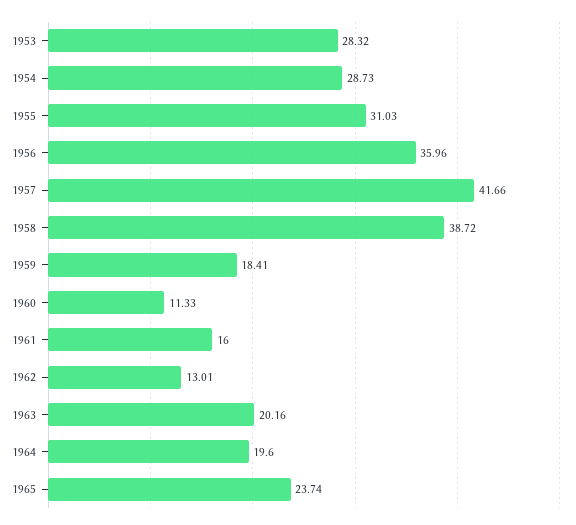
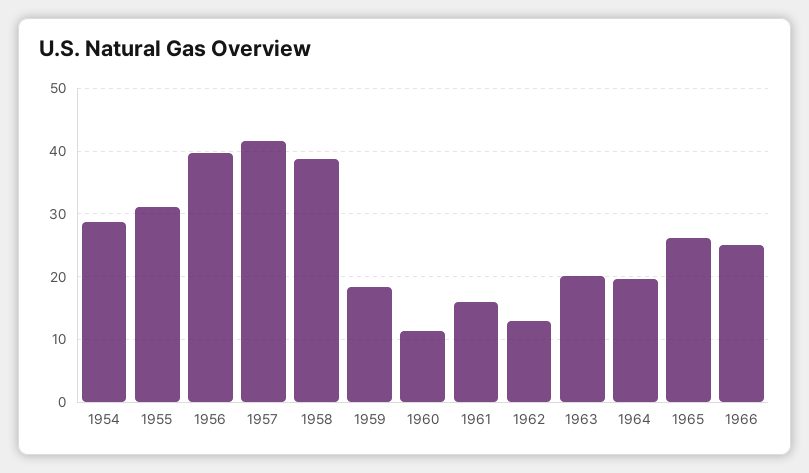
1953: 28.32 -> none
1956: 35.96 -> 40
1965: 23.74 -> 26
1966: none -> 25

